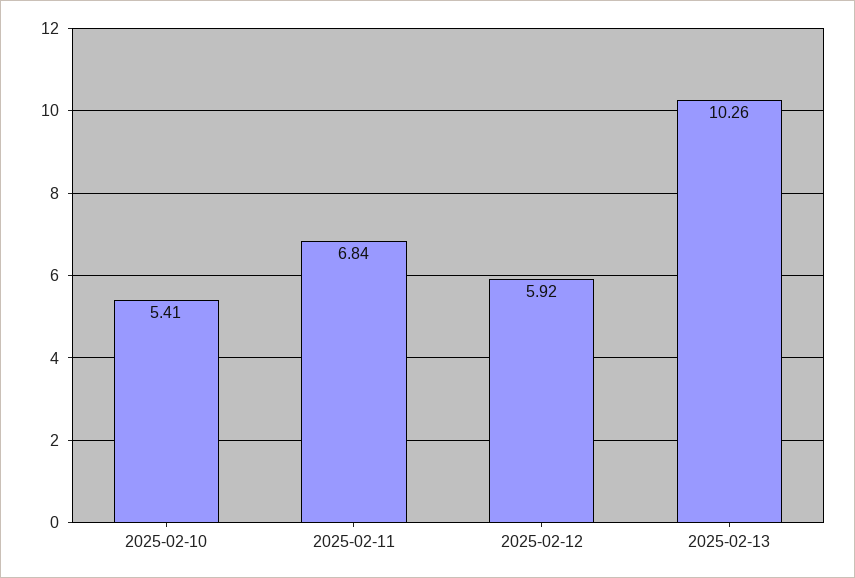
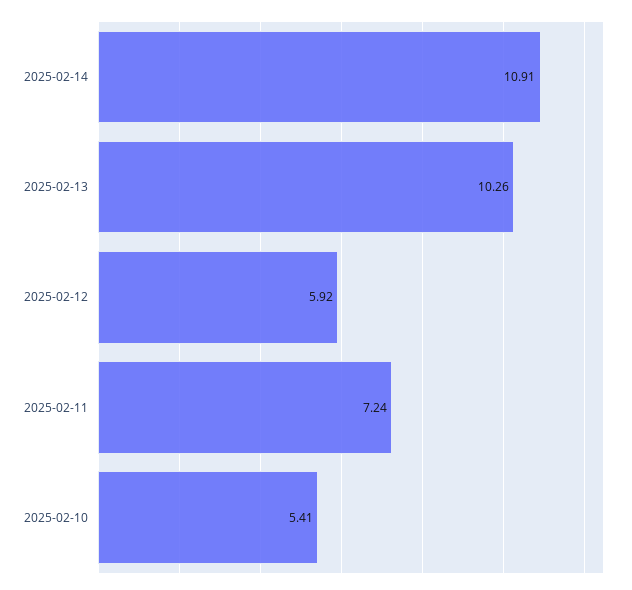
2025-02-11: 6.84 -> 7.24
2025-02-14: none -> 10.91

